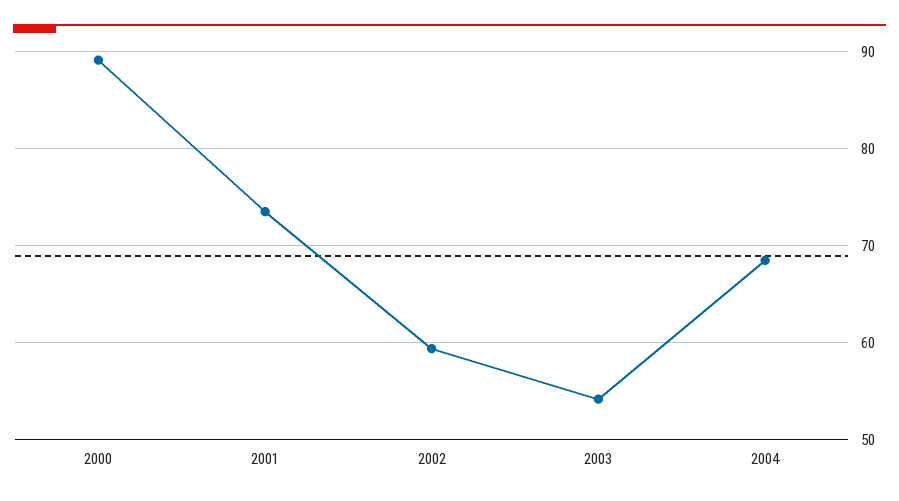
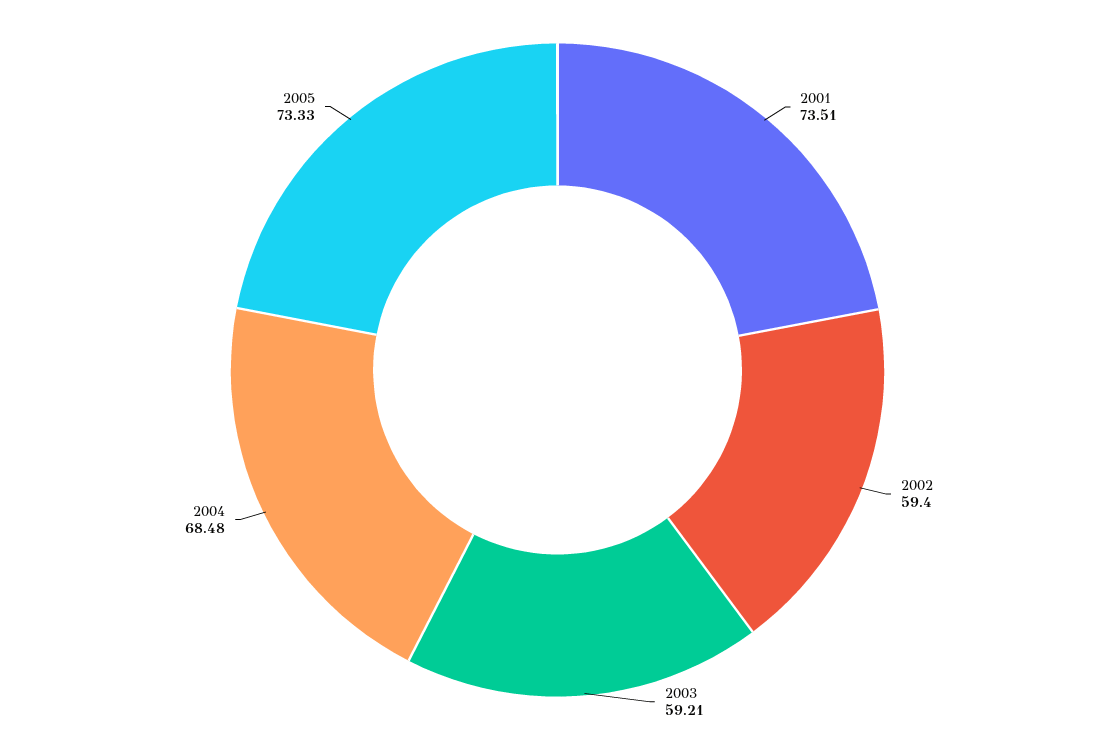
2000: 89 -> none
2003: 54 -> 59.21
2005: none -> 73.33

